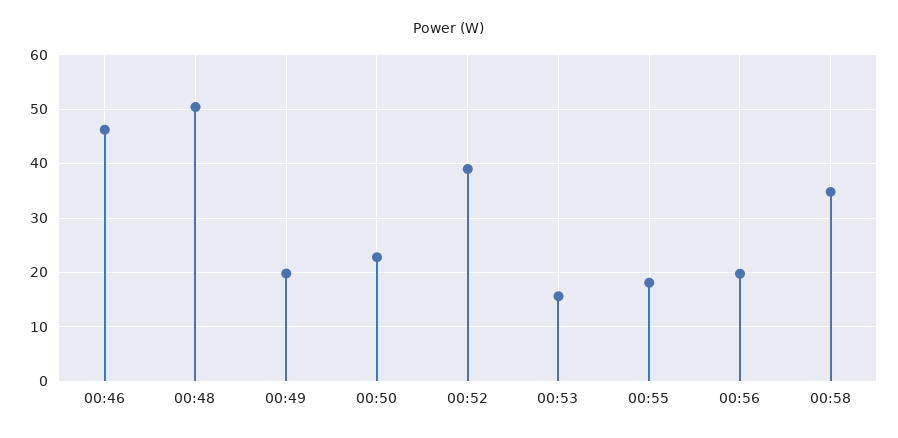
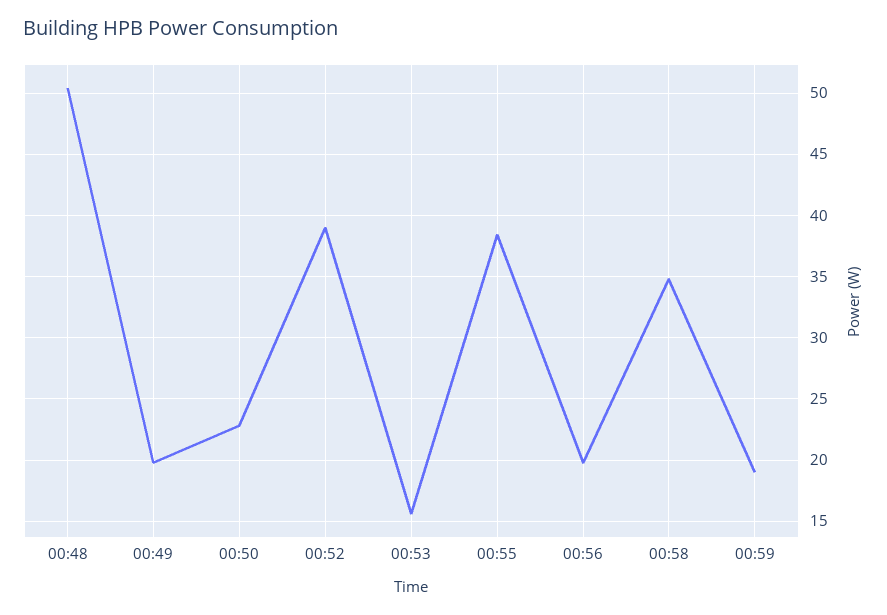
00:46: 46 -> none
00:55: 18 -> 38.5
00:59: none -> 19

